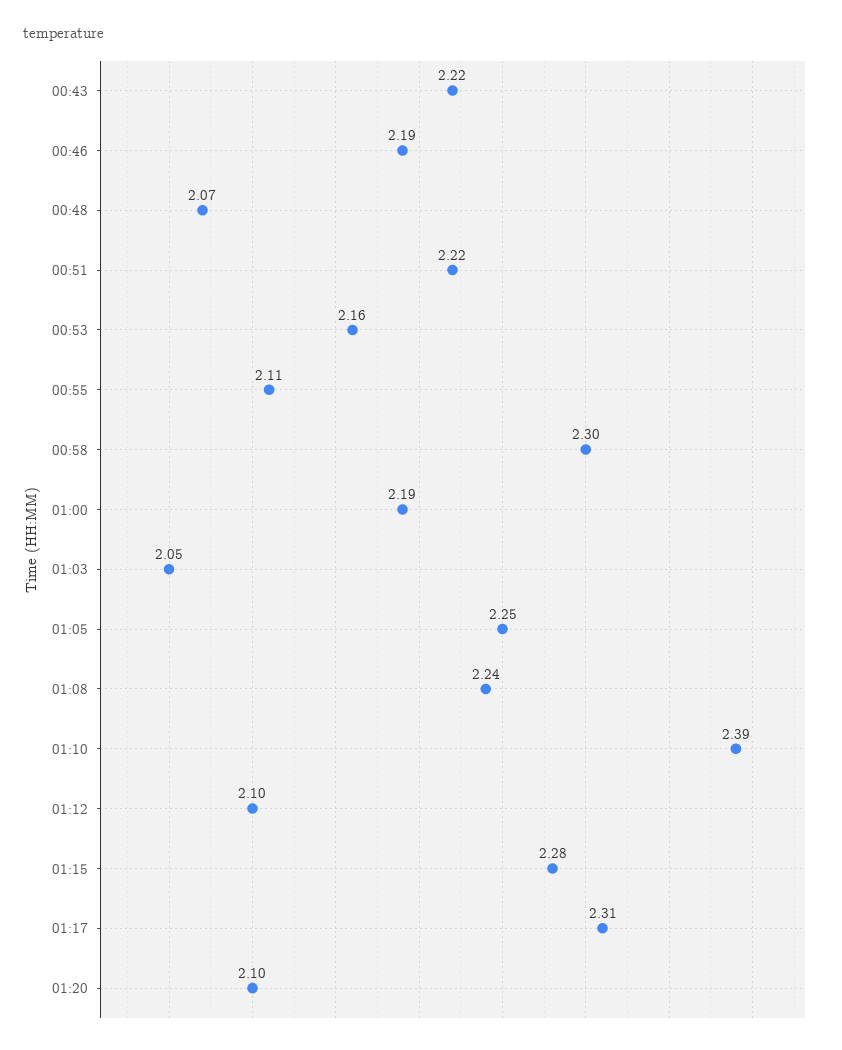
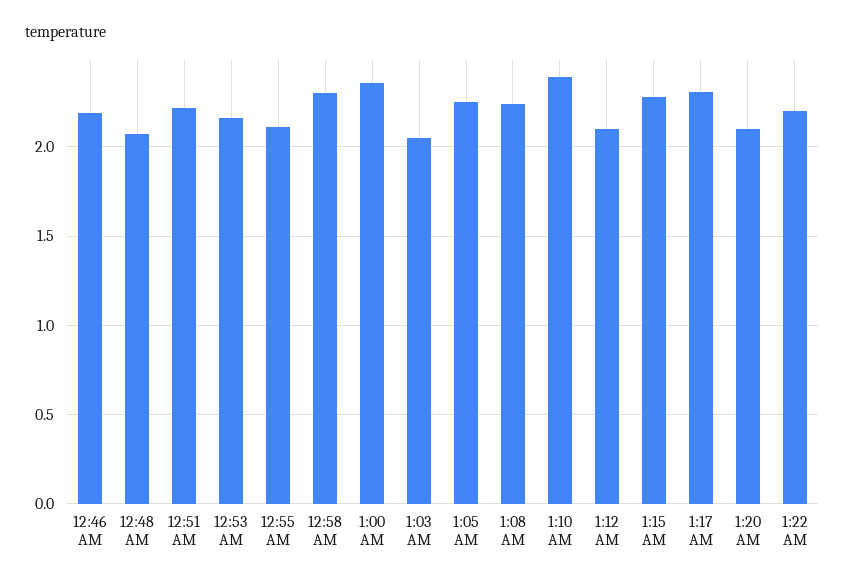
00:43: 2.22 -> none
01:00: 2.19 -> 2.35
1:22 AM: none -> 2.2

